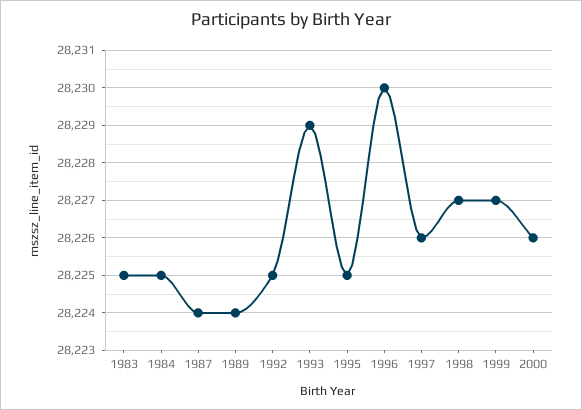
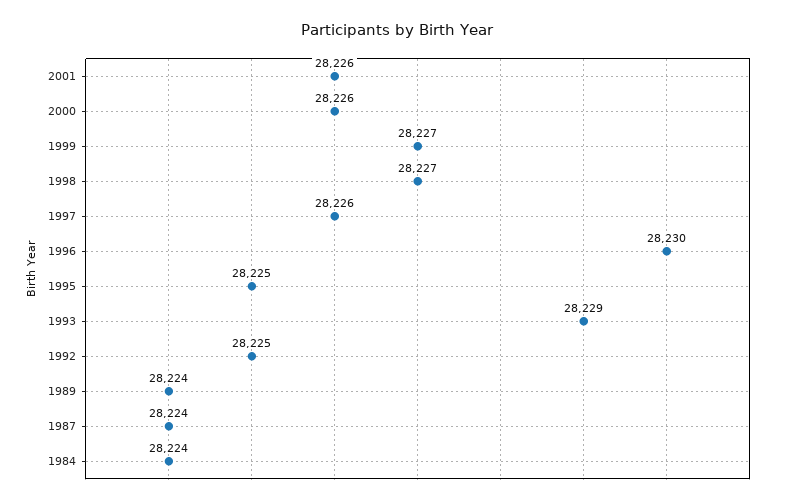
1983: 28225 -> none
1984: 28225 -> 28224
2001: none -> 28226

